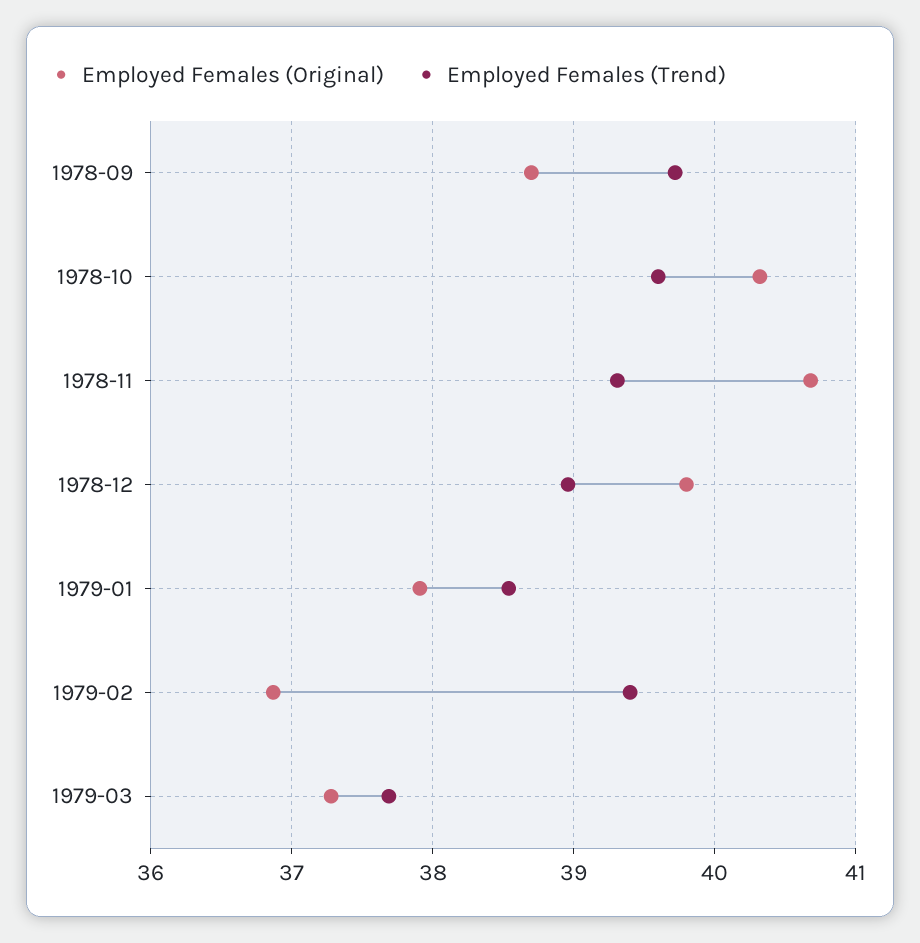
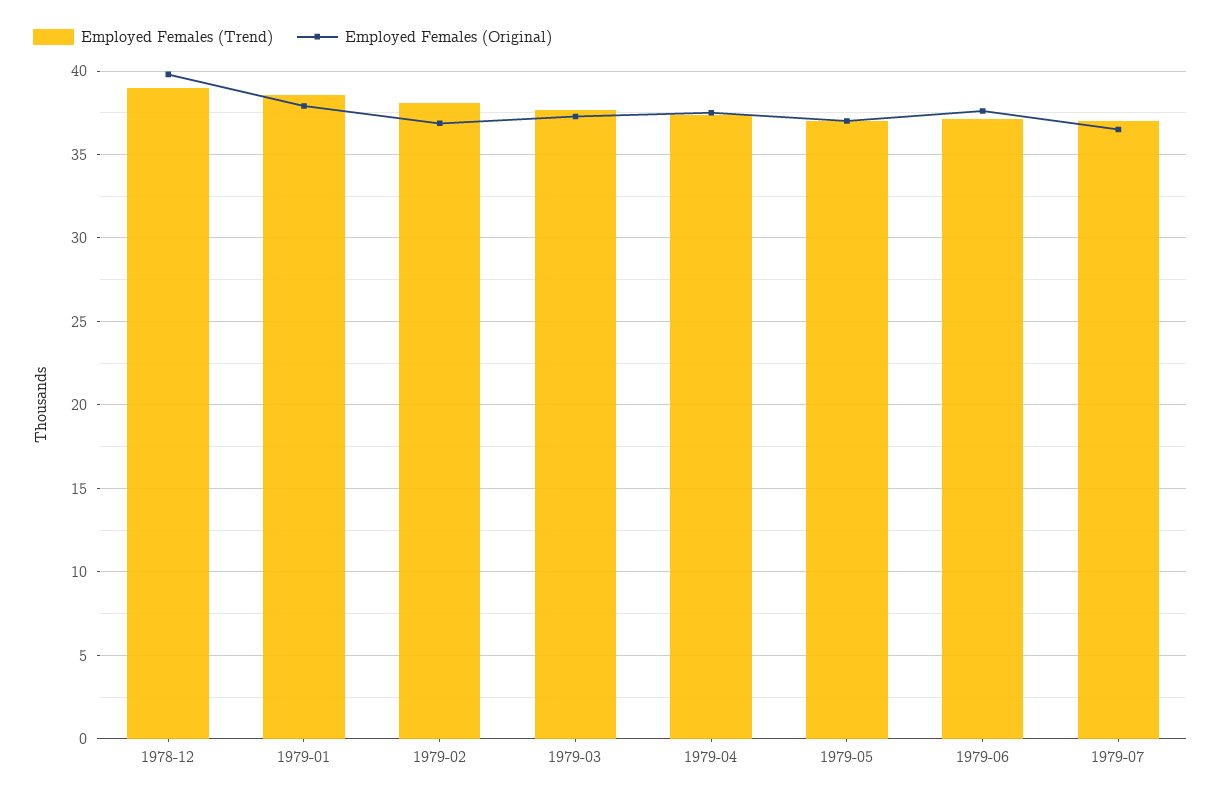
Employed Females (Original), 1978-09: 38.7 -> none
Employed Females (Trend), 1978-09: 39.7 -> none
Employed Females (Original), 1978-10: 40.3 -> none
Employed Females (Trend), 1978-10: 39.6 -> none
Employed Females (Original), 1978-11: 40.7 -> none
Employed Females (Trend), 1978-11: 39.3 -> none
Employed Females (Trend), 1979-02: 39.4 -> 38
Employed Females (Trend), 1979-04: none -> 37.5
Employed Females (Original), 1979-04: none -> 37.5
Employed Females (Trend), 1979-05: none -> 37
Employed Females (Original), 1979-05: none -> 37
Employed Females (Trend), 1979-06: none -> 37
Employed Females (Original), 1979-06: none -> 37.5
Employed Females (Trend), 1979-07: none -> 37
Employed Females (Original), 1979-07: none -> 36.5

